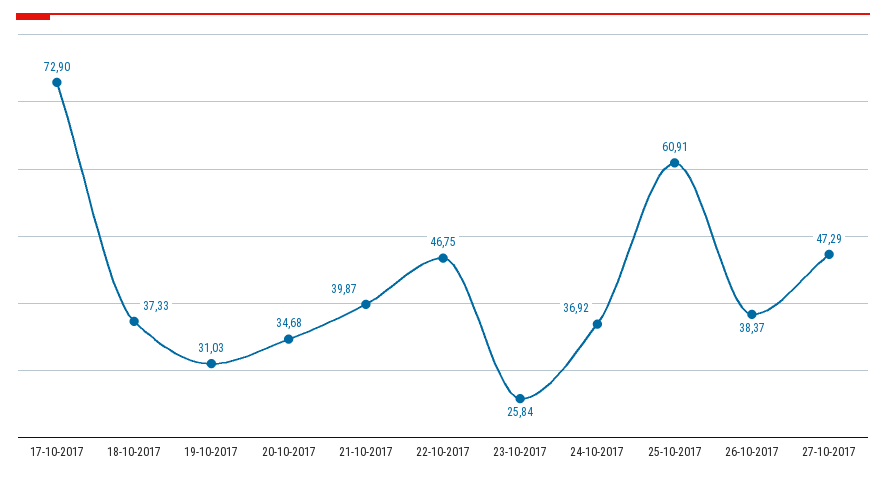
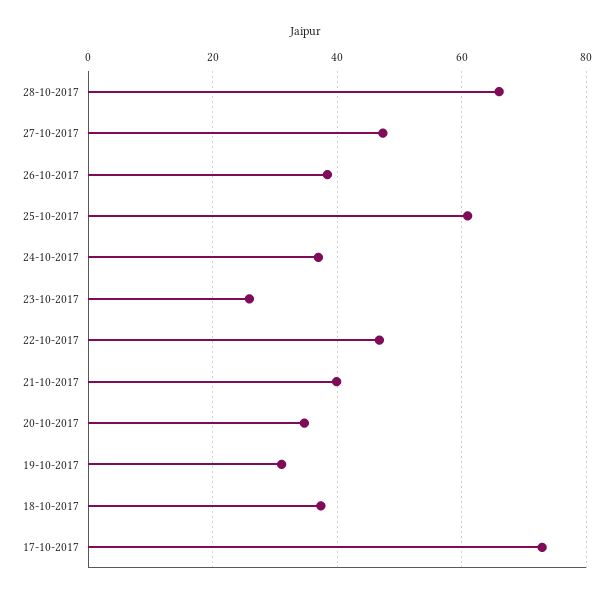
28-10-2017: none -> 66

